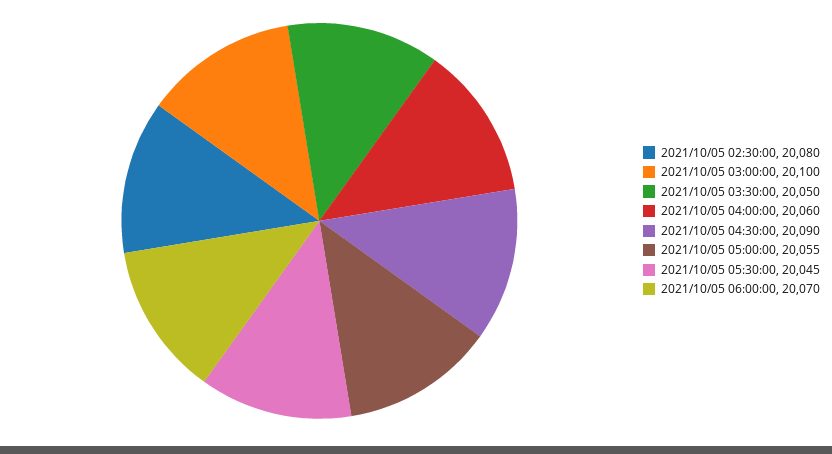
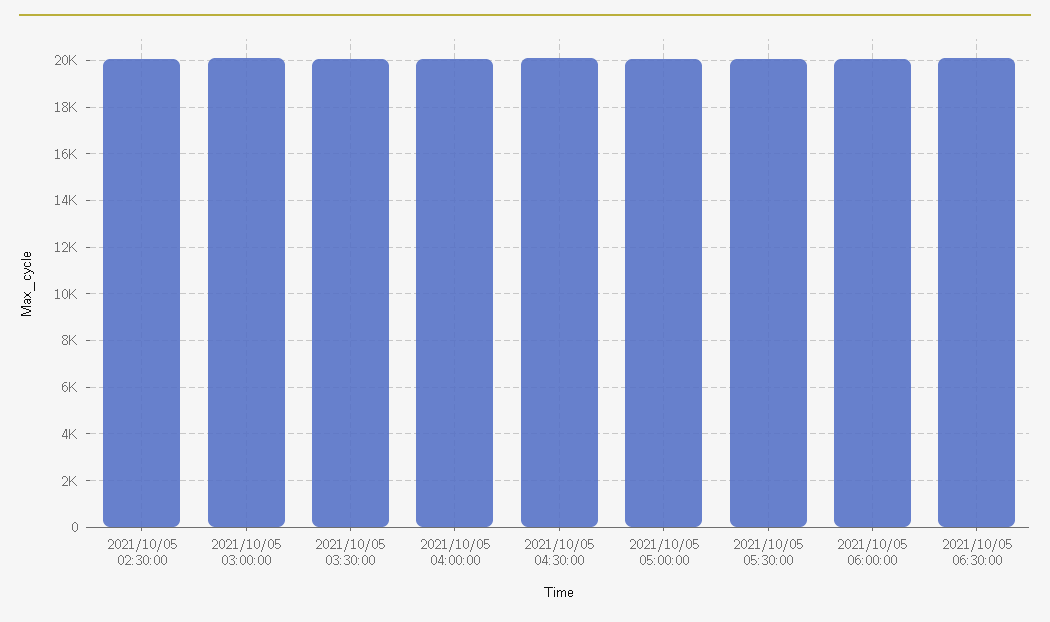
2021/10/05 06:30:00: none -> 20000

